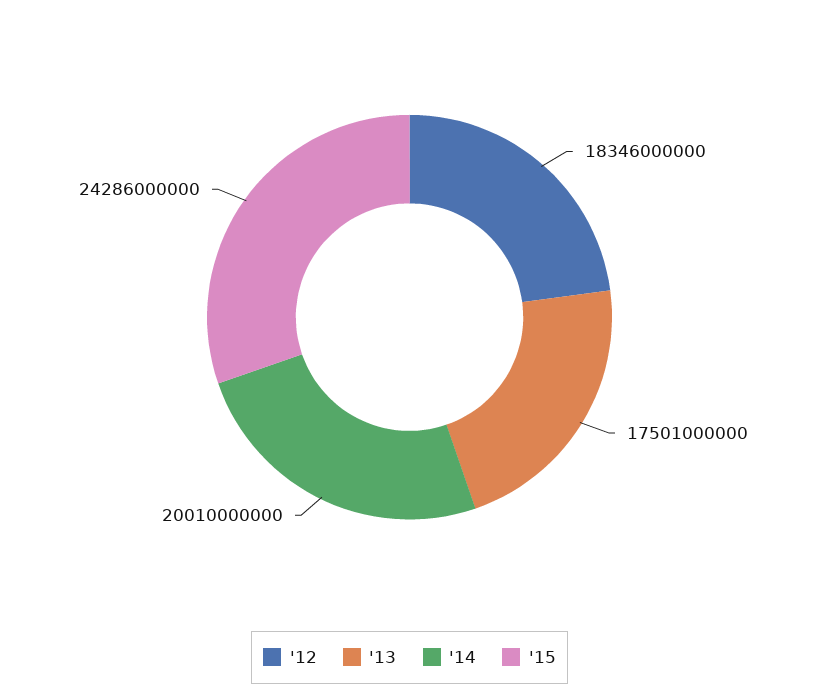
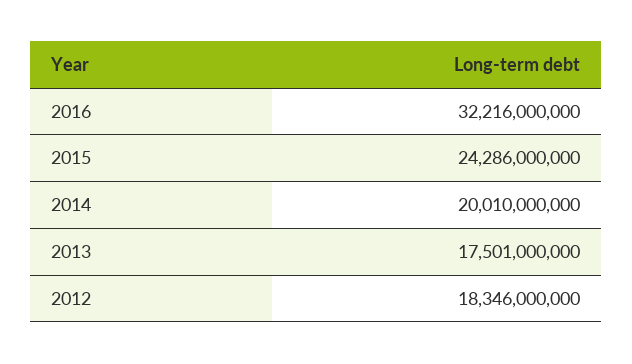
2016: none -> 32216000000

